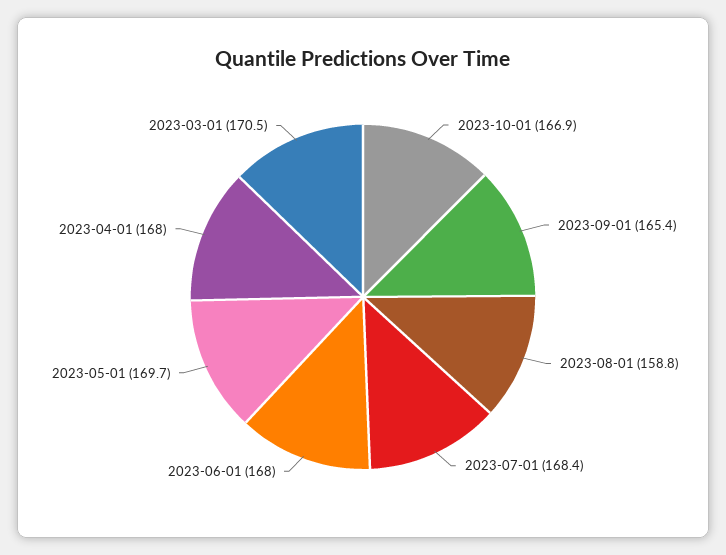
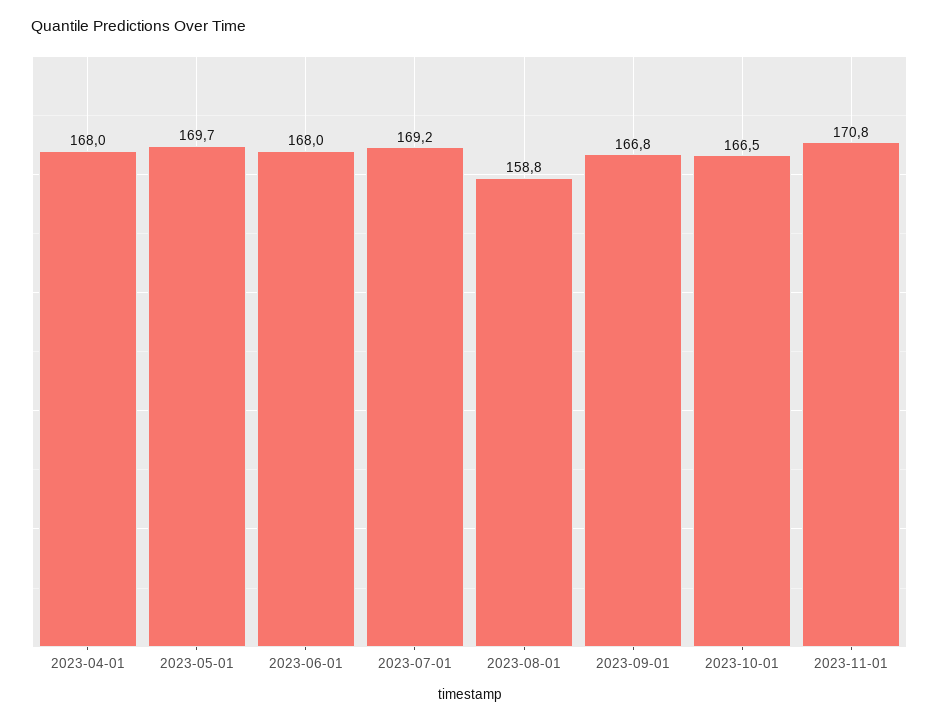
2023-10-01: 166.9 -> 166.5
2023-09-01: 165.4 -> 166.8
2023-07-01: 168.4 -> 169.2
2023-03-01: 170.5 -> none
2023-11-01: none -> 170.8

